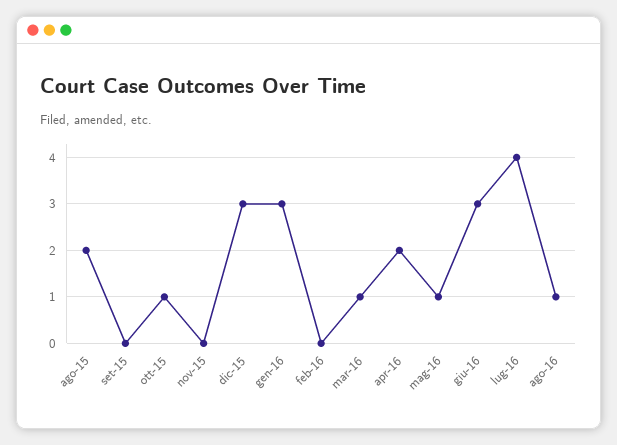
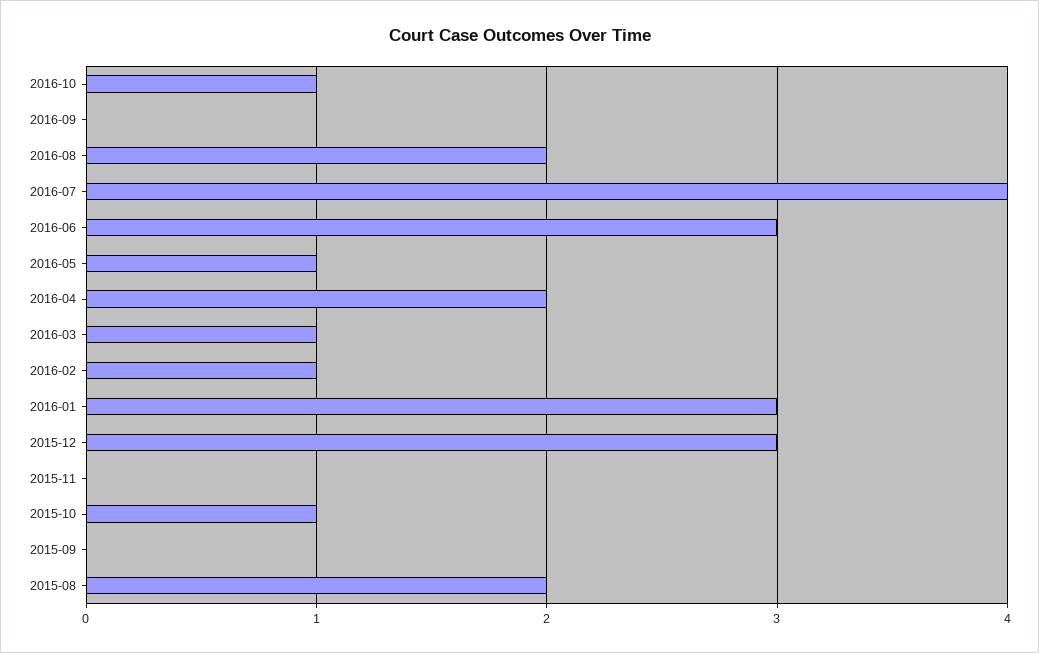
feb-16: 0 -> 1
ago-16: 1 -> 2
2016-10: none -> 1
2016-09: none -> 0

